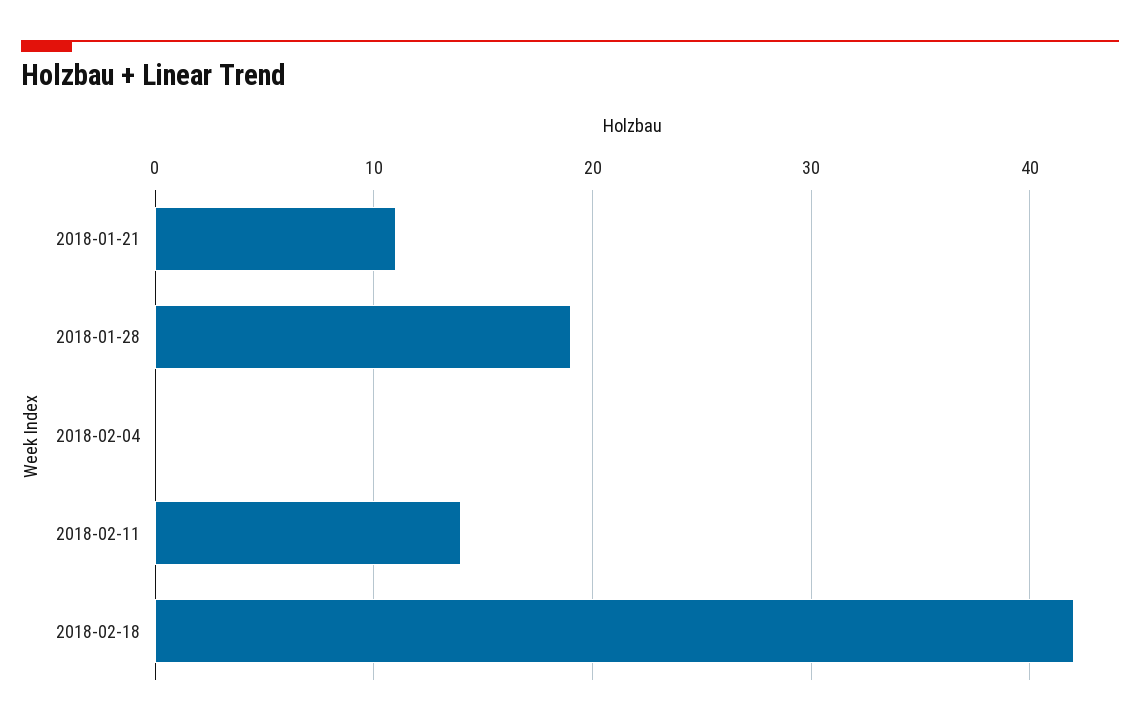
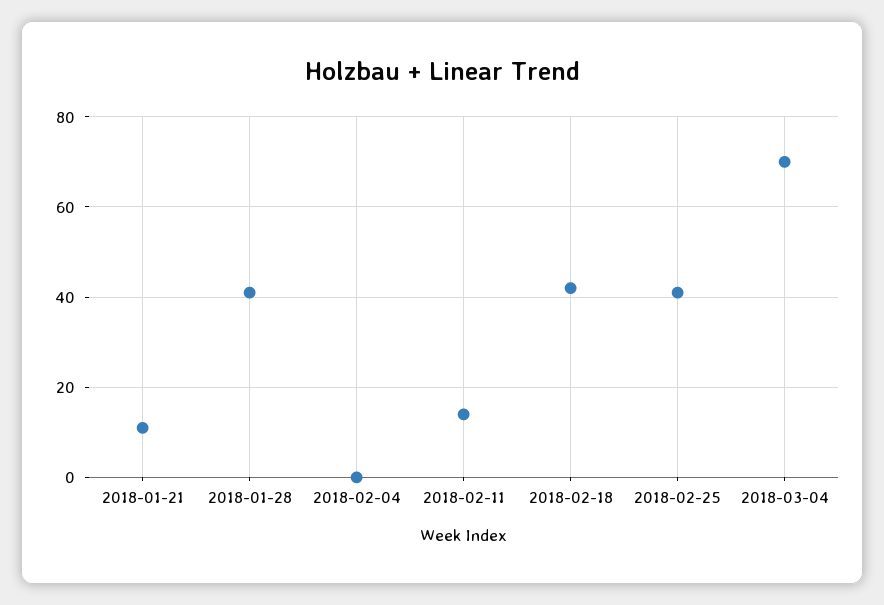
2018-01-28: 19 -> 40
2018-02-25: none -> 40
2018-03-04: none -> 70

